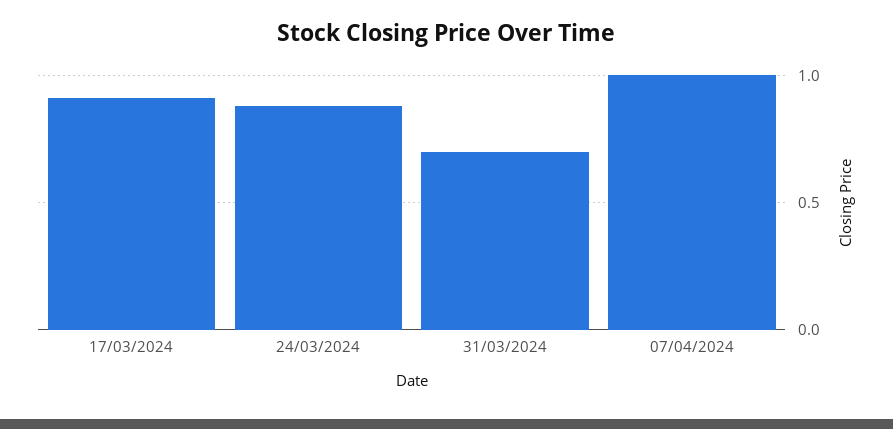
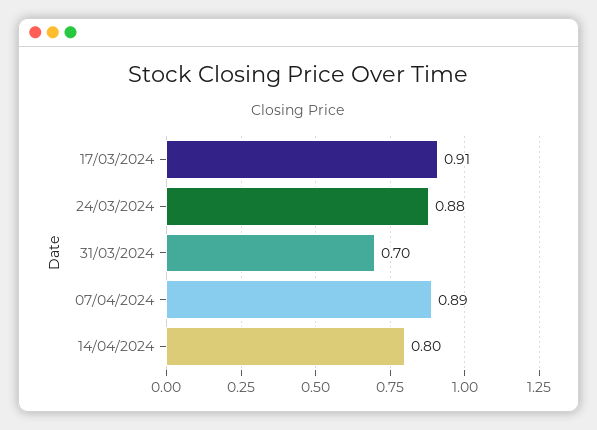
07/04/2024: 1 -> 0.89
14/04/2024: none -> 0.8

